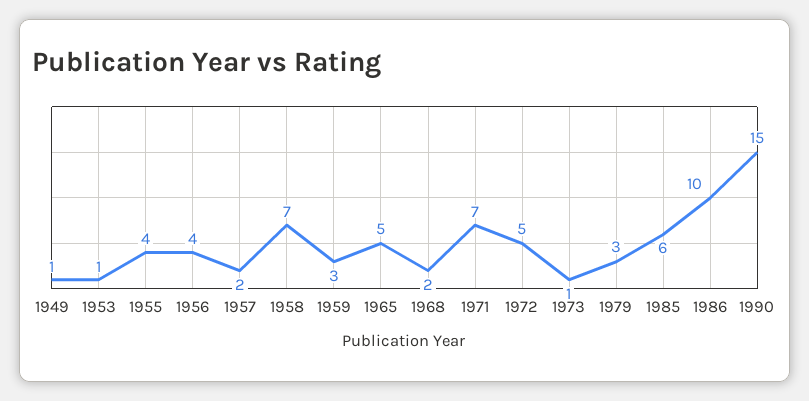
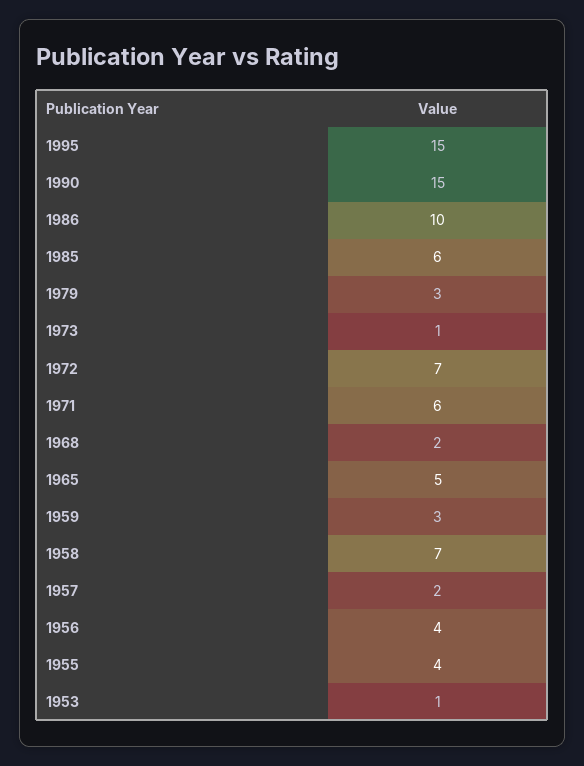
1949: 1 -> none
1971: 7 -> 6
1972: 5 -> 7
1995: none -> 15

